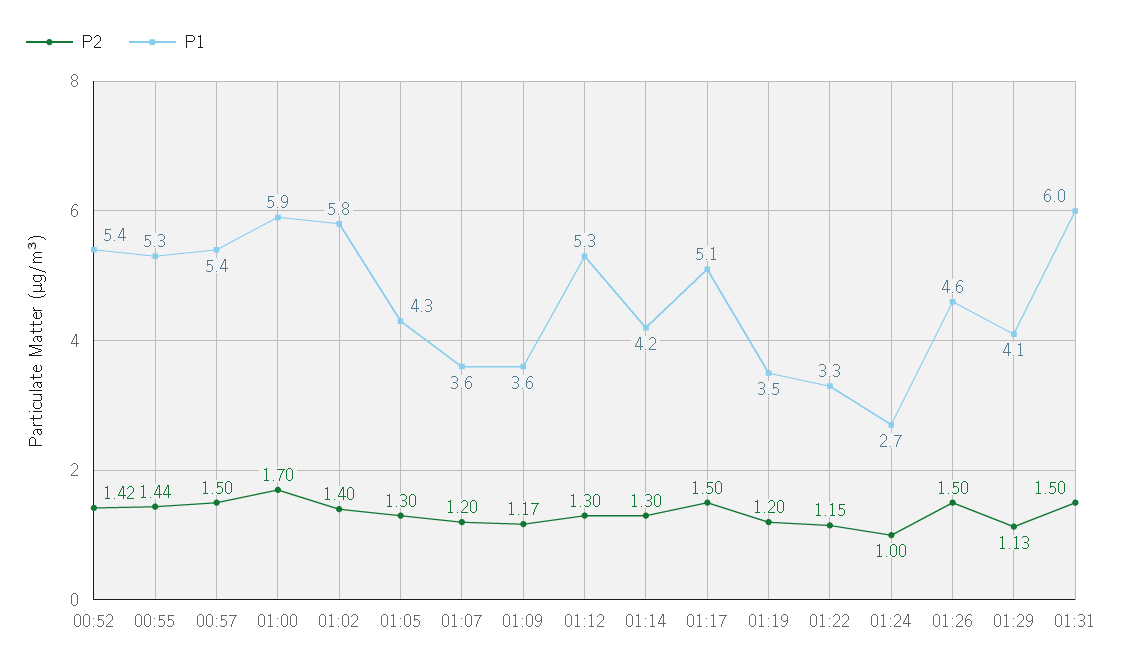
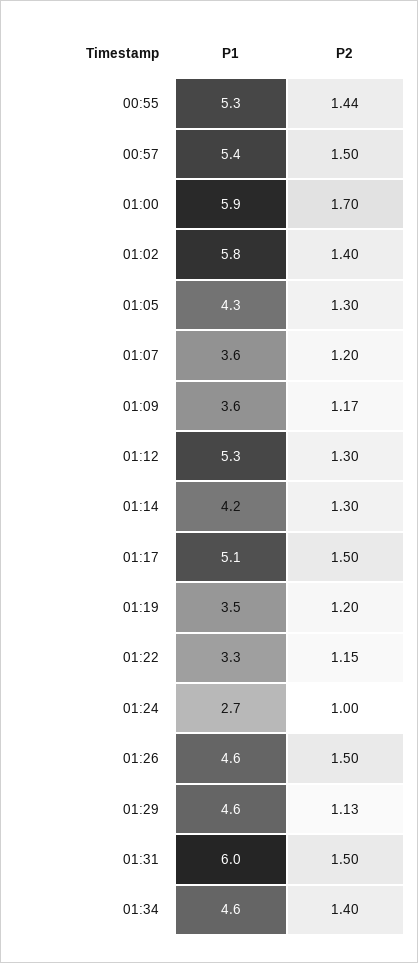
P2, 00:52: 1.42 -> none
P1, 00:52: 5.4 -> none
P1, 01:29: 4.1 -> 4.6
P1, 01:34: none -> 4.6
P2, 01:34: none -> 1.4

